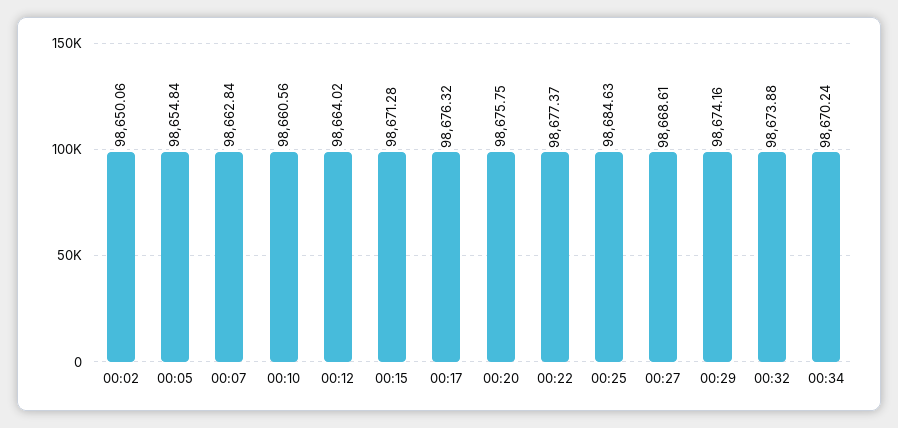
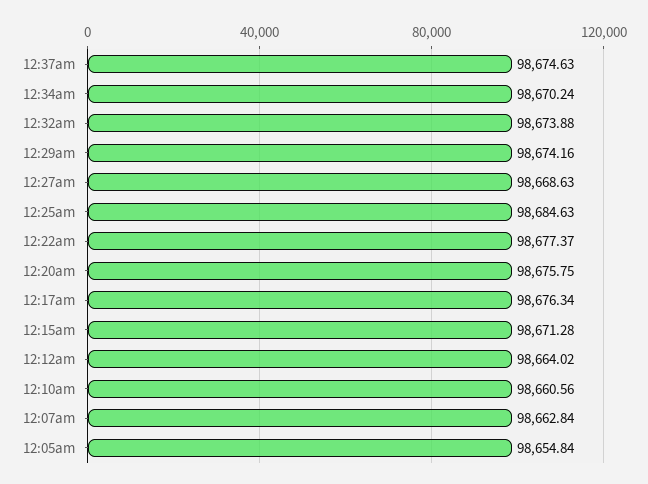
00:02: 98650.06 -> none
00:17: 98676.32 -> 98676.34
00:27: 98668.61 -> 98668.63
12:37am: none -> 98674.63

